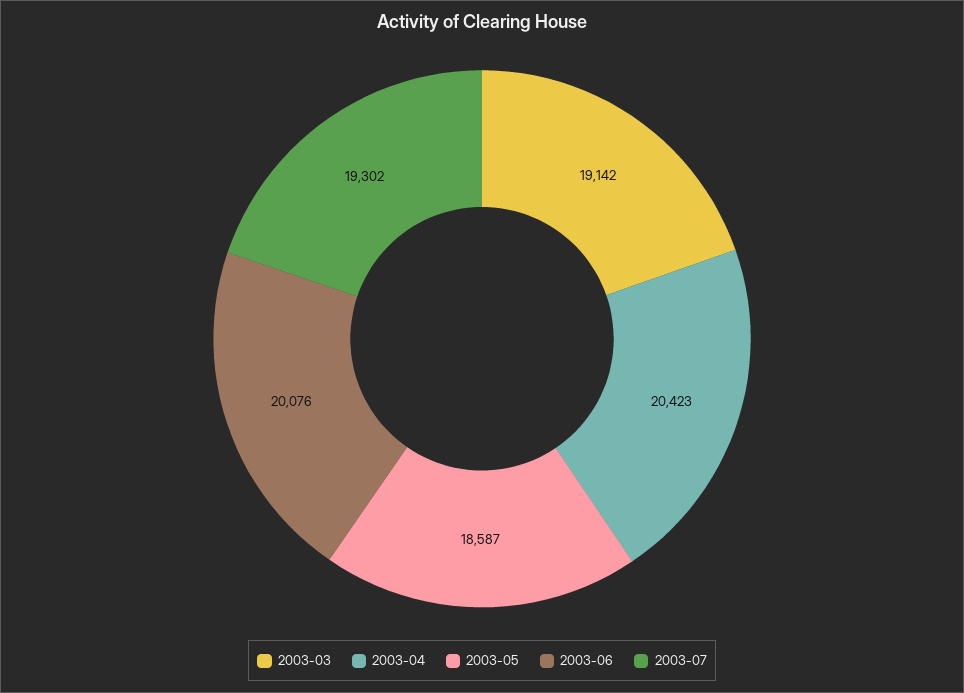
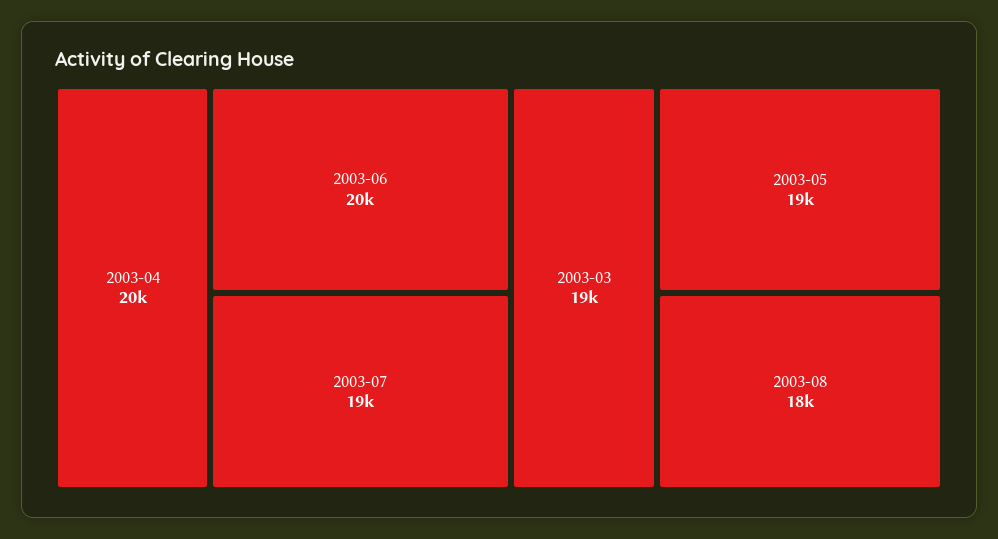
2003-08: none -> 18000

